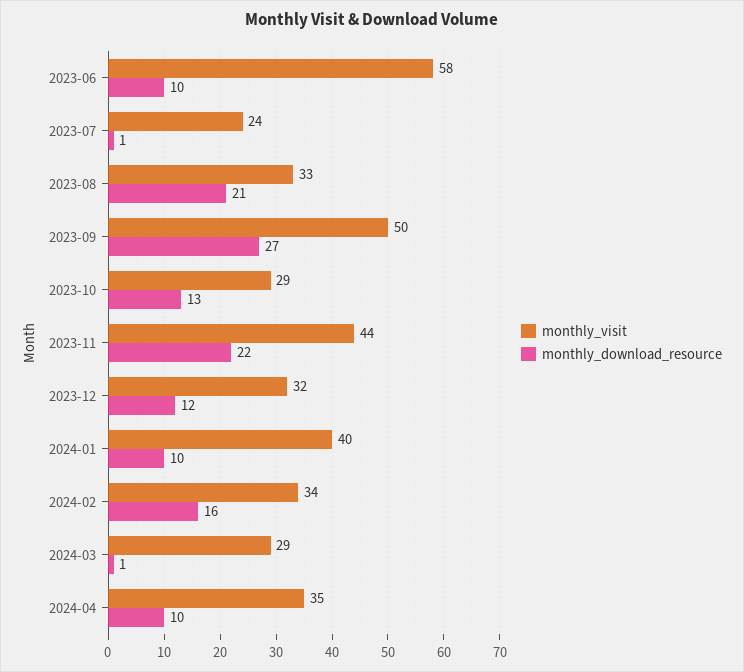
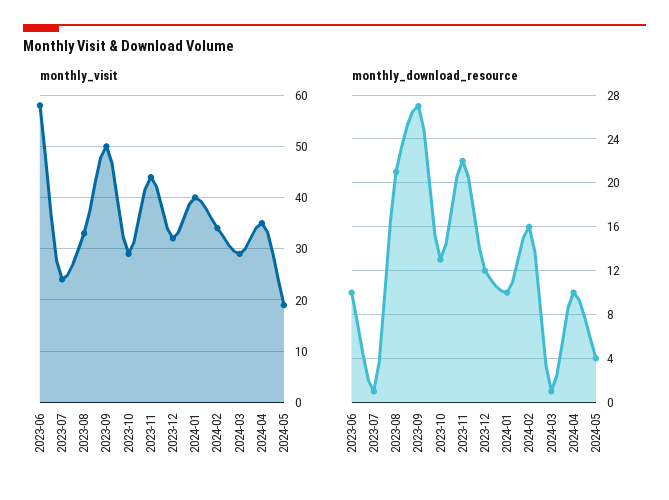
monthly_visit, 2024-05: none -> 20
monthly_download_resource, 2024-05: none -> 4

